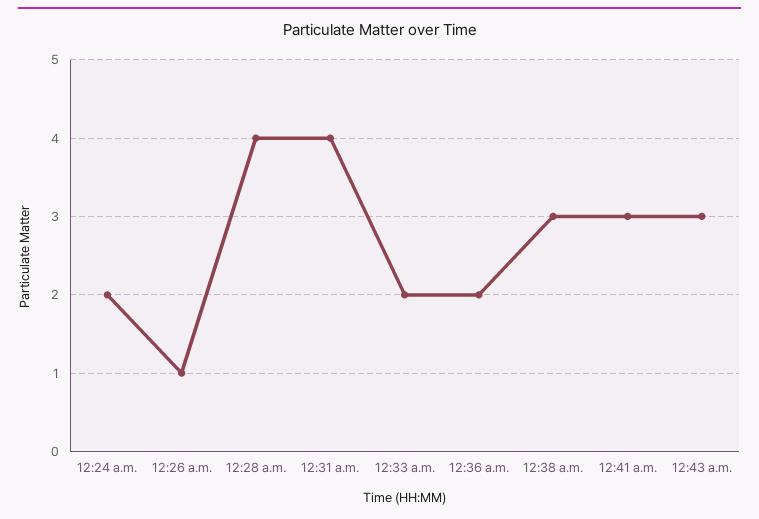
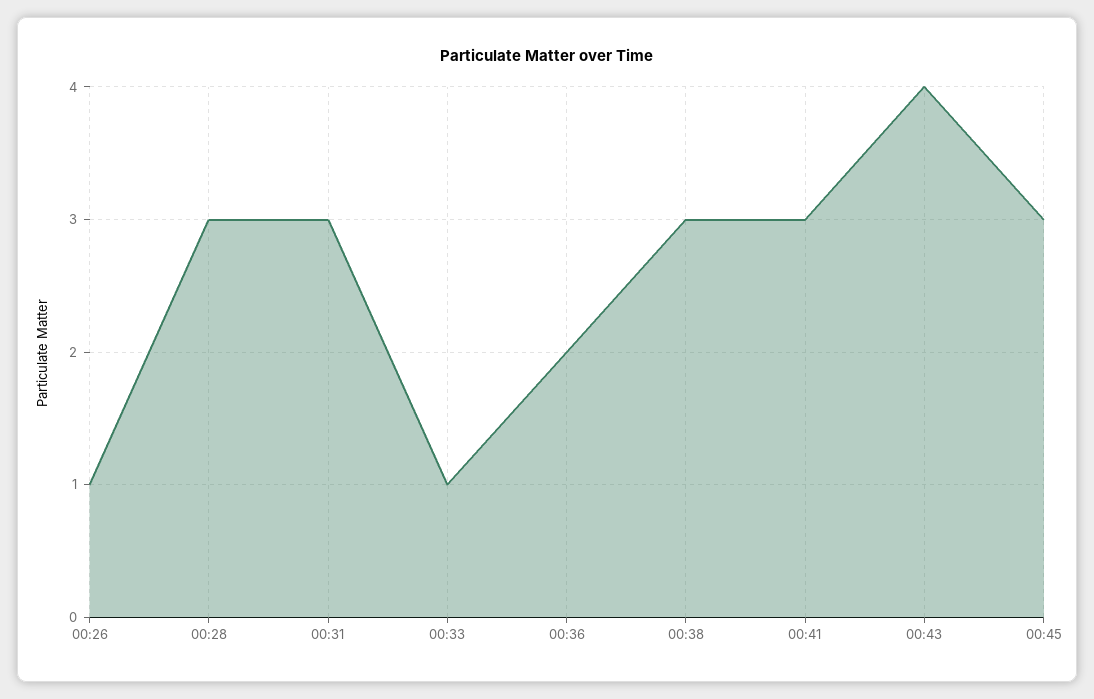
12:24 a.m.: 2 -> none
12:28 a.m.: 4 -> 3
12:31 a.m.: 4 -> 3
12:33 a.m.: 2 -> 1
12:43 a.m.: 3 -> 4
00:45: none -> 3

